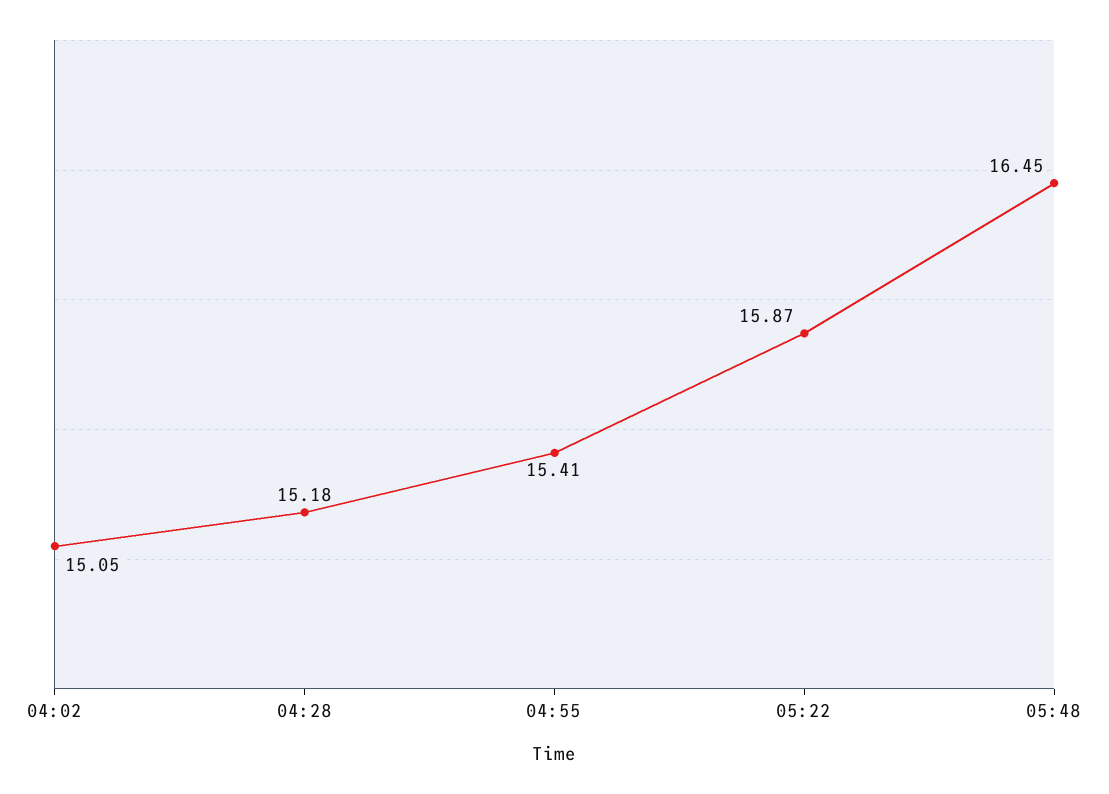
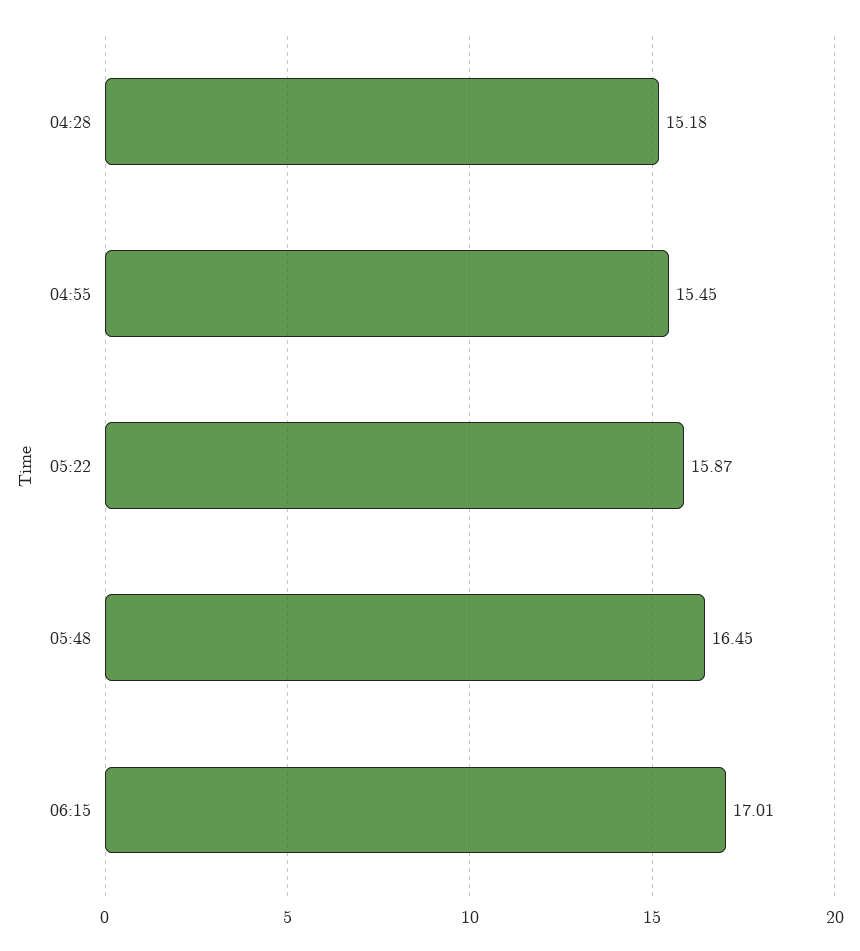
04:02: 15.05 -> none
04:55: 15.41 -> 15.45
06:15: none -> 17.01

